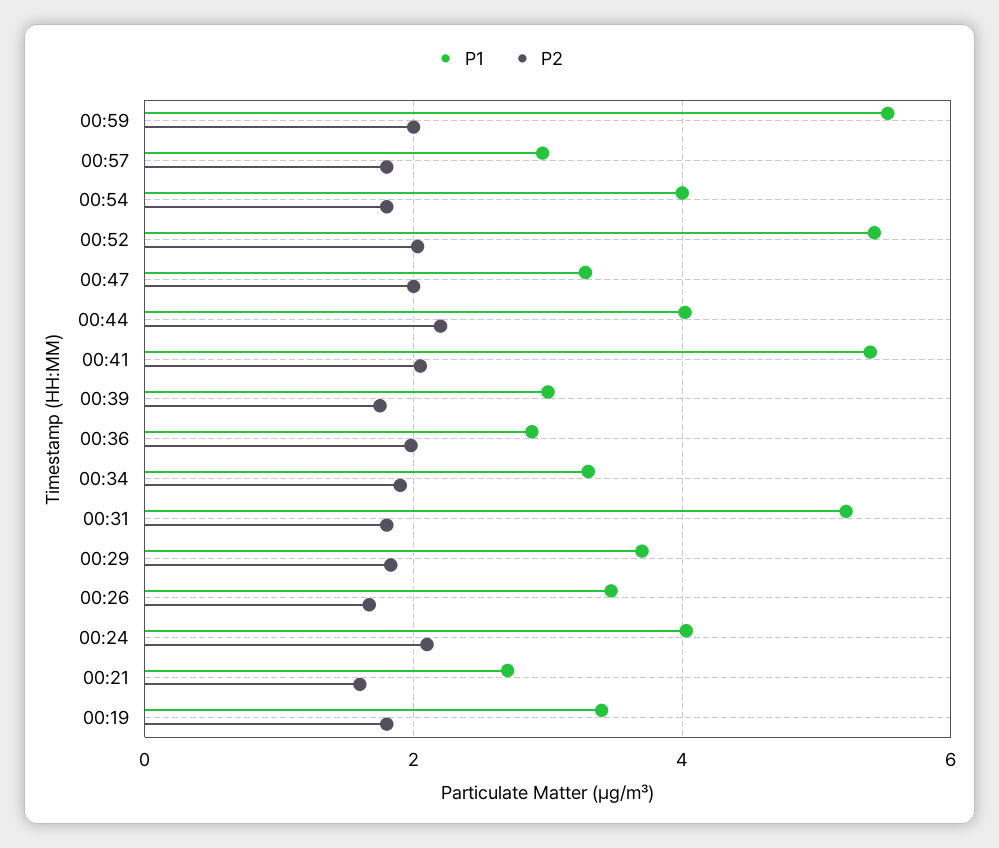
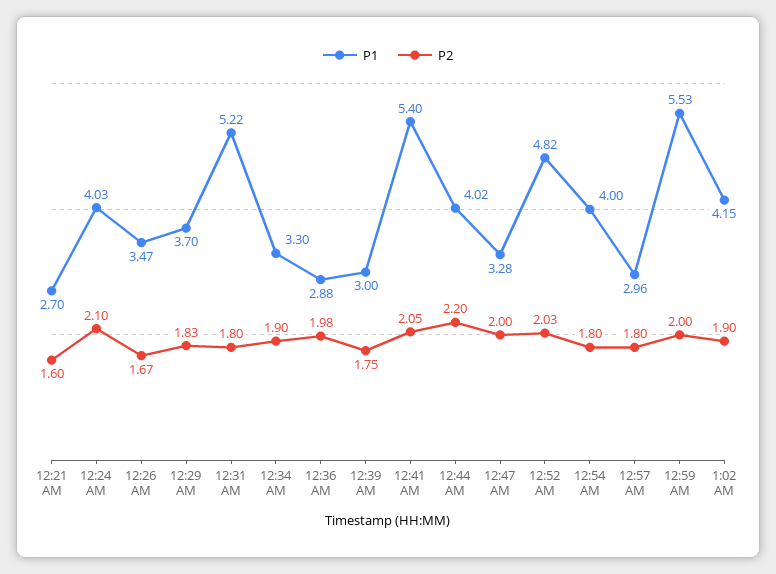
P1, 00:52: 5.4 -> 4.82
P1, 00:19: 3.4 -> none
P2, 00:19: 1.8 -> none
P1, 1:02 AM: none -> 4.15
P2, 1:02 AM: none -> 1.9

